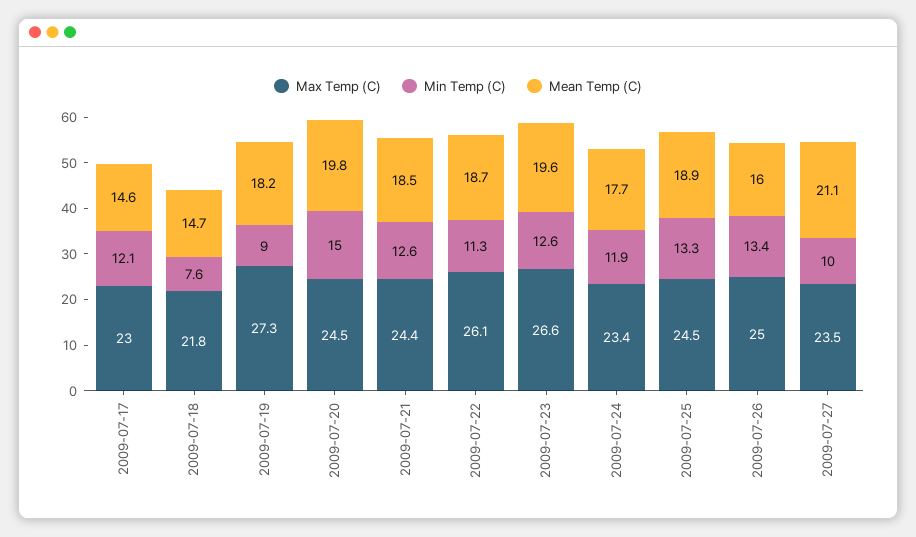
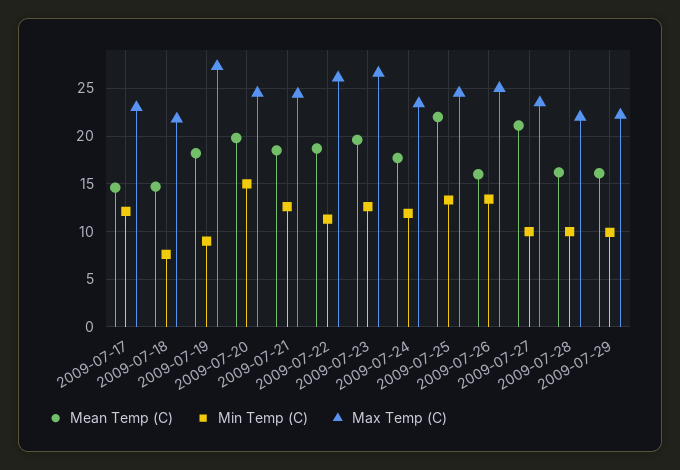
Mean Temp (C), 2009-07-25: 18.9 -> 22
Mean Temp (C), 2009-07-28: none -> 16
Min Temp (C), 2009-07-28: none -> 10
Max Temp (C), 2009-07-28: none -> 22
Mean Temp (C), 2009-07-29: none -> 16
Min Temp (C), 2009-07-29: none -> 10
Max Temp (C), 2009-07-29: none -> 22

